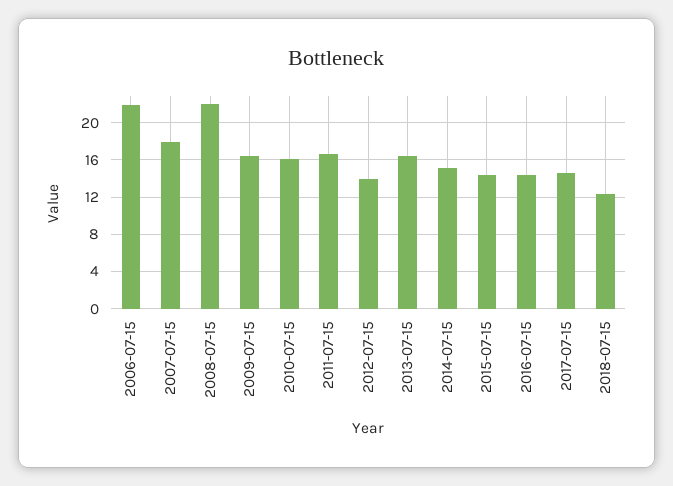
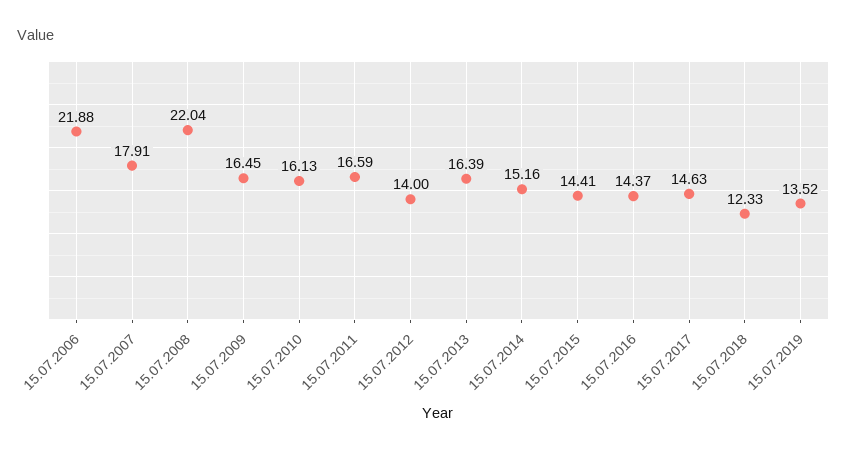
15.07.2019: none -> 13.52

